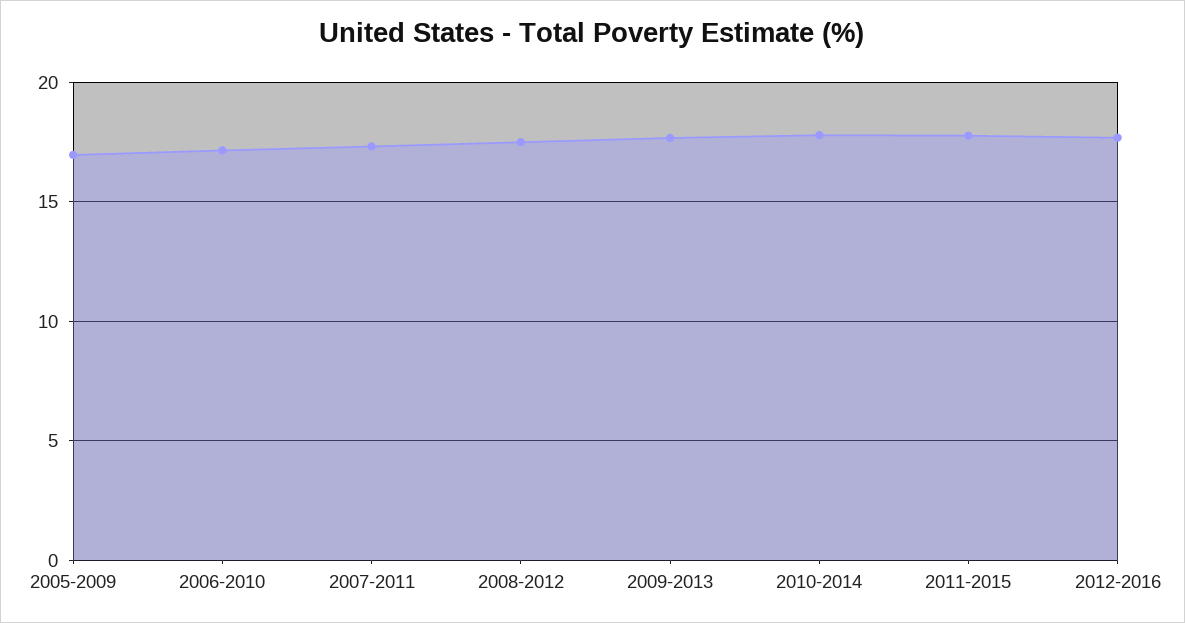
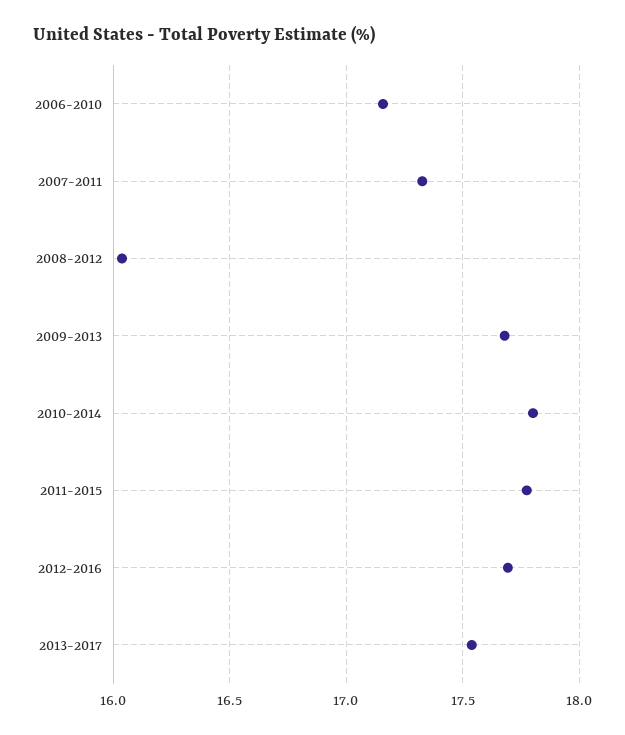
2005-2009: 17 -> none
2008-2012: 17.5 -> 16.05
2013-2017: none -> 17.55

